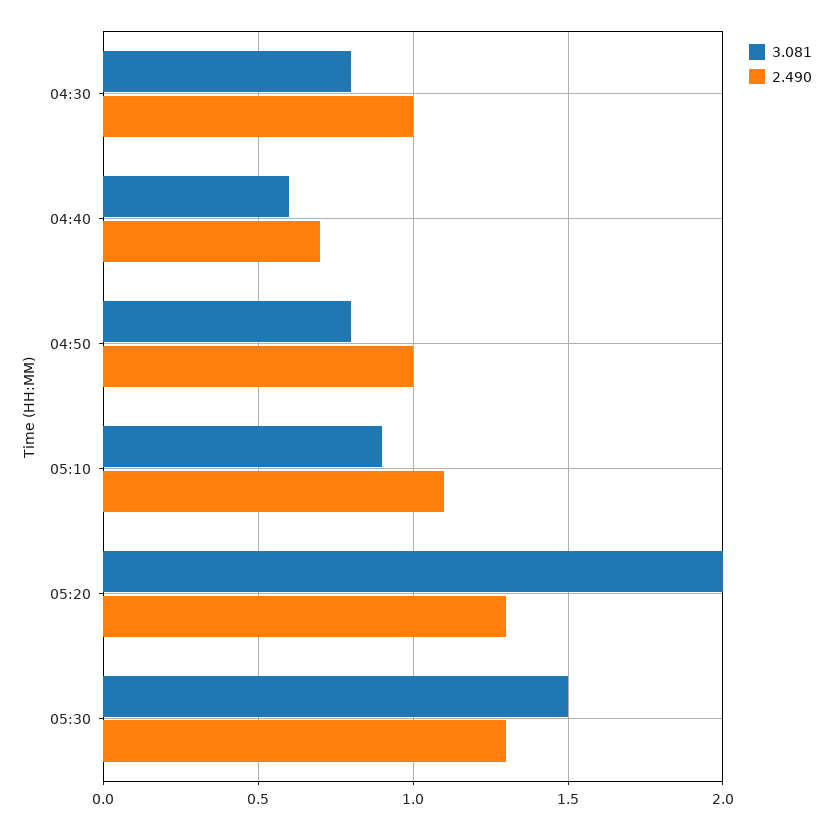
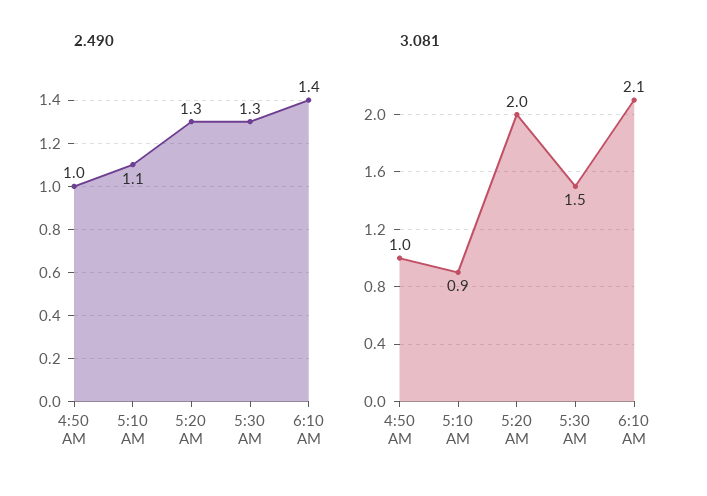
3.081, 04:30: 0.8 -> none
2.490, 04:30: 1 -> none
3.081, 04:40: 0.6 -> none
2.490, 04:40: 0.7 -> none
3.081, 04:50: 0.8 -> 1
2.490, 6:10 AM: none -> 1.4
3.081, 6:10 AM: none -> 2.1

